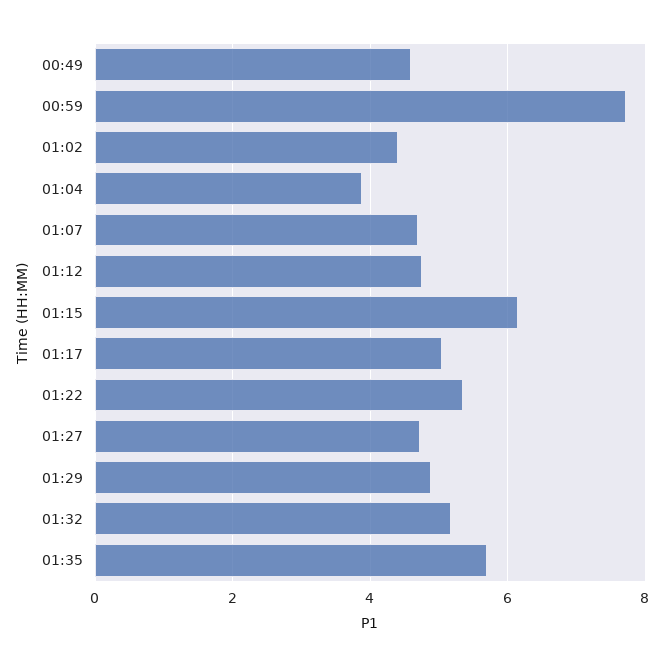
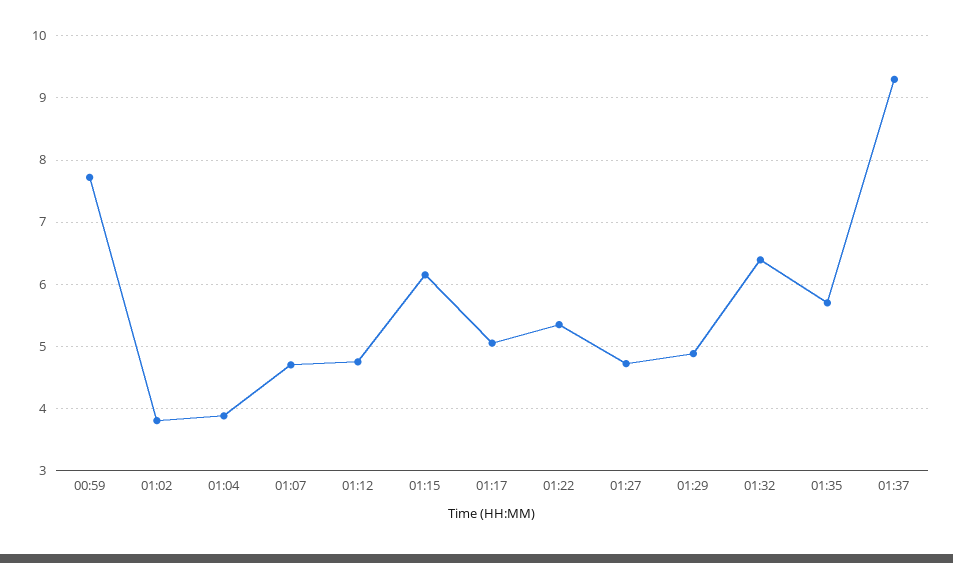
00:49: 4.6 -> none
01:02: 4.4 -> 3.8
01:32: 5.2 -> 6.4
01:37: none -> 9.3

